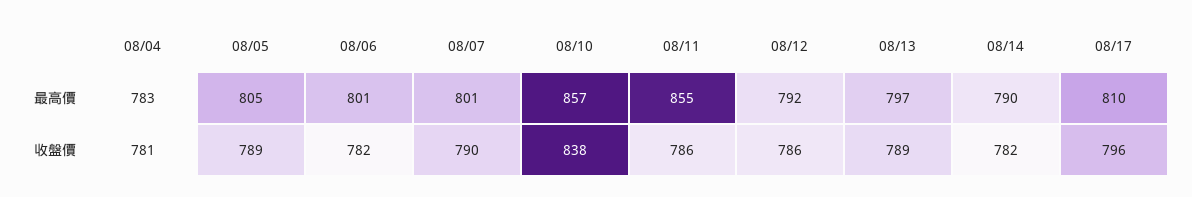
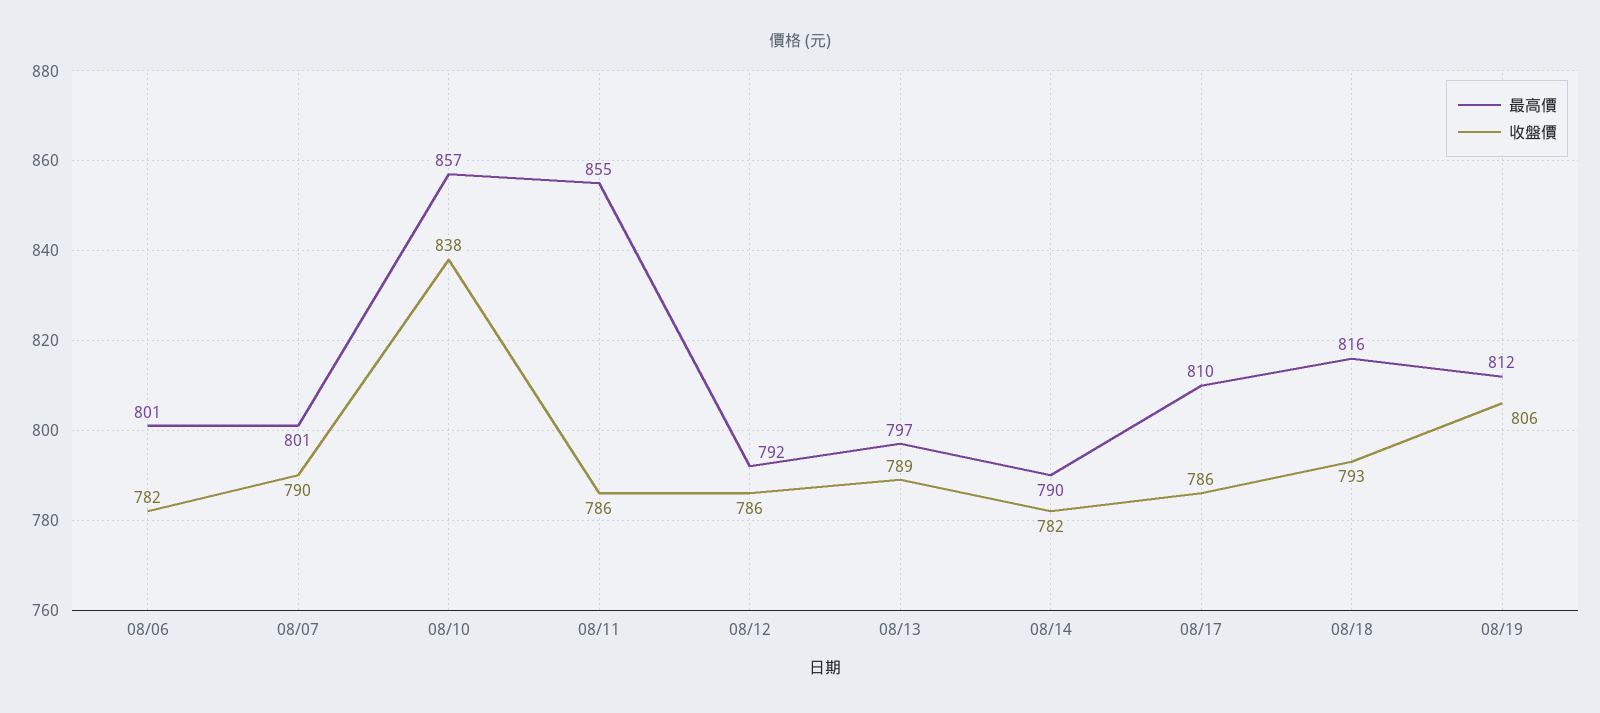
最高價, 08/04: 783 -> none
最高價, 08/05: 805 -> none
收盤價, 08/04: 781 -> none
收盤價, 08/05: 789 -> none
收盤價, 08/17: 796 -> 786
最高價, 08/18: none -> 816
收盤價, 08/18: none -> 793
最高價, 08/19: none -> 812
收盤價, 08/19: none -> 806

